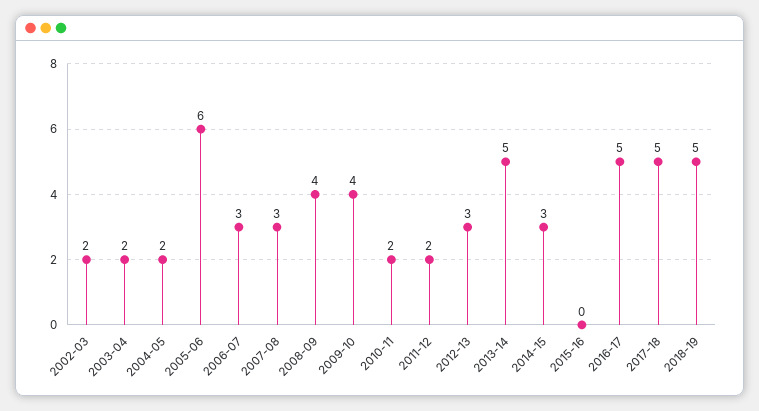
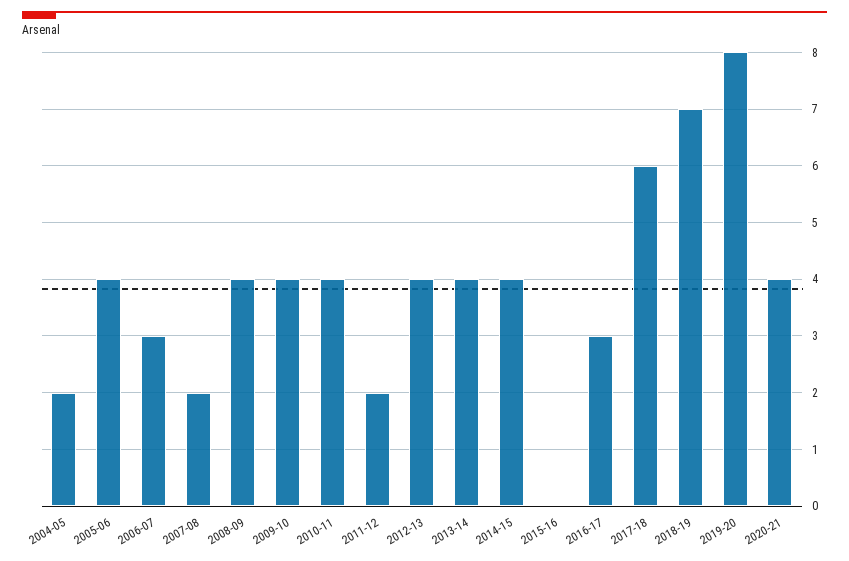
2002-03: 2 -> none
2003-04: 2 -> none
2005-06: 6 -> 4
2007-08: 3 -> 2
2010-11: 2 -> 4
2012-13: 3 -> 4
2013-14: 5 -> 4
2014-15: 3 -> 4
2016-17: 5 -> 3
2017-18: 5 -> 6
2018-19: 5 -> 7
2019-20: none -> 8
2020-21: none -> 4

